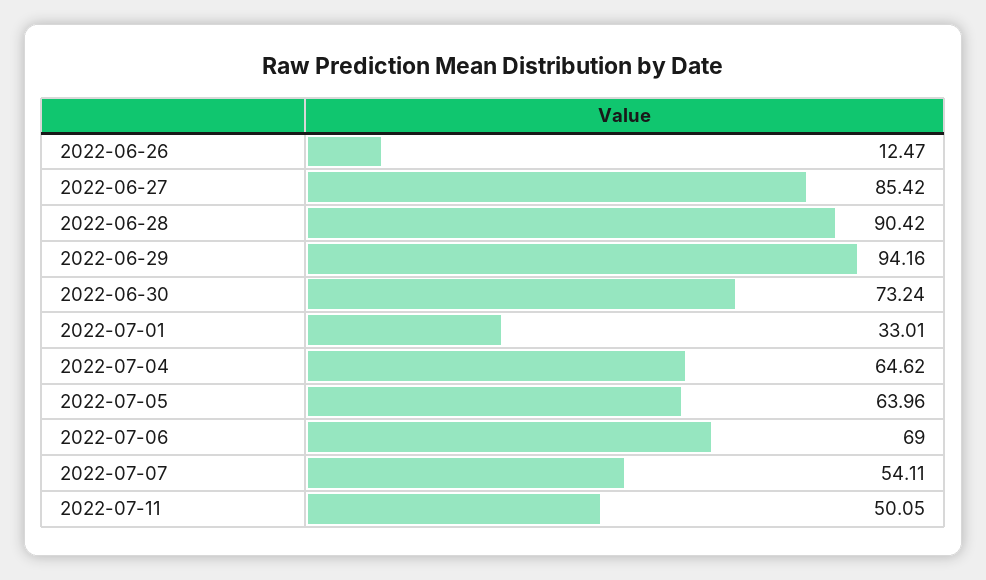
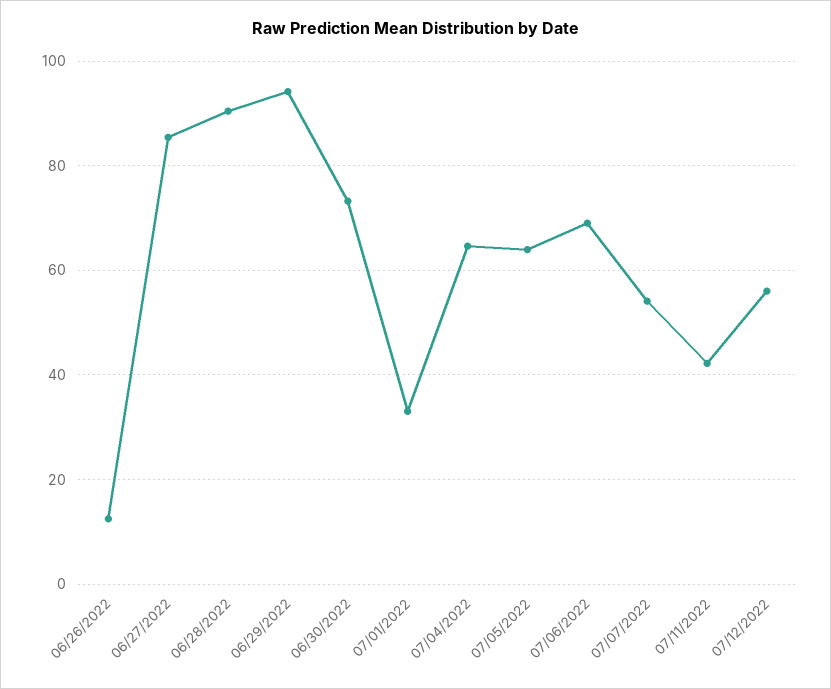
2022-07-11: 50.05 -> 42
07/12/2022: none -> 56

